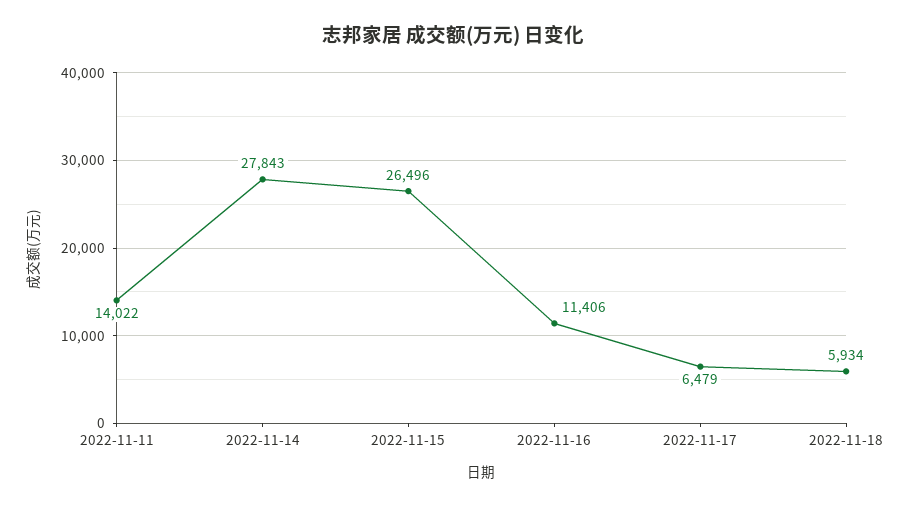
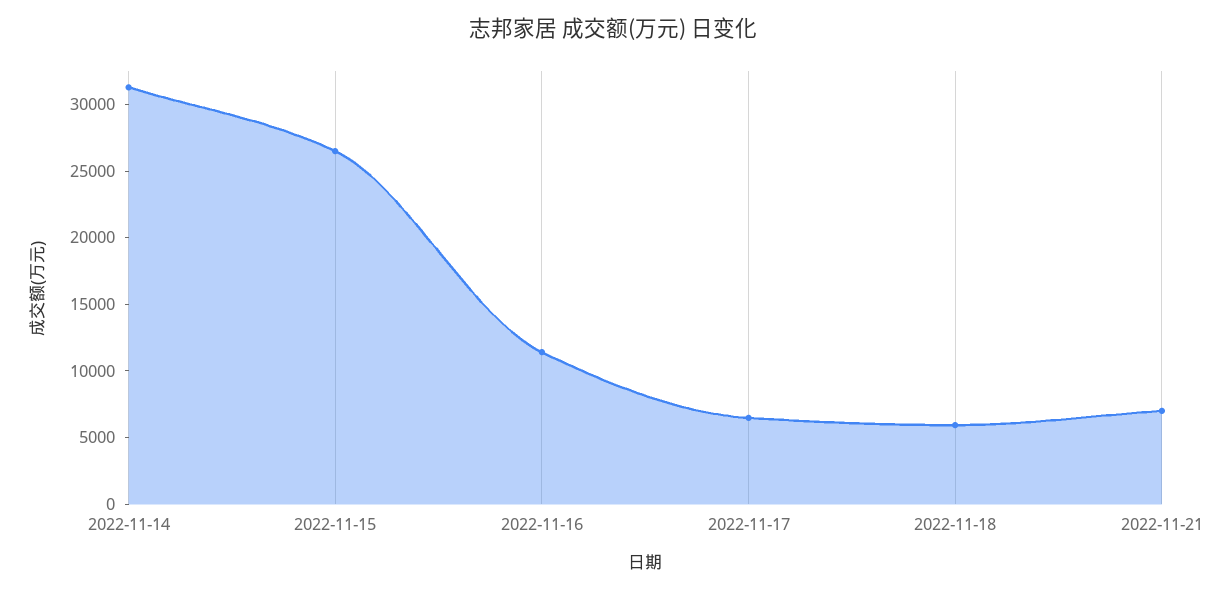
2022-11-11: 14022 -> none
2022-11-14: 27843 -> 31000
2022-11-21: none -> 7000

